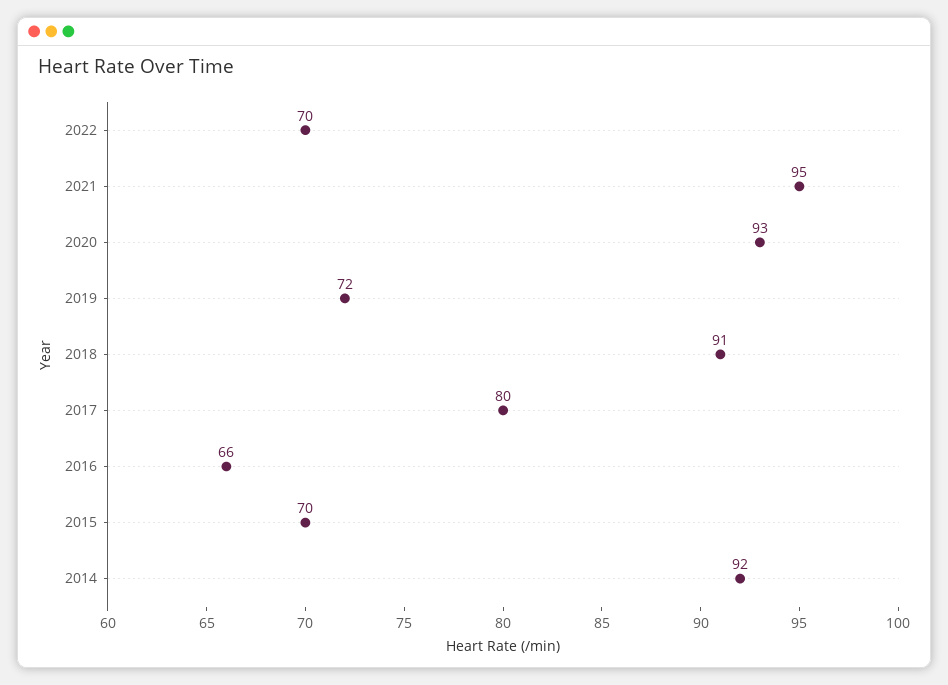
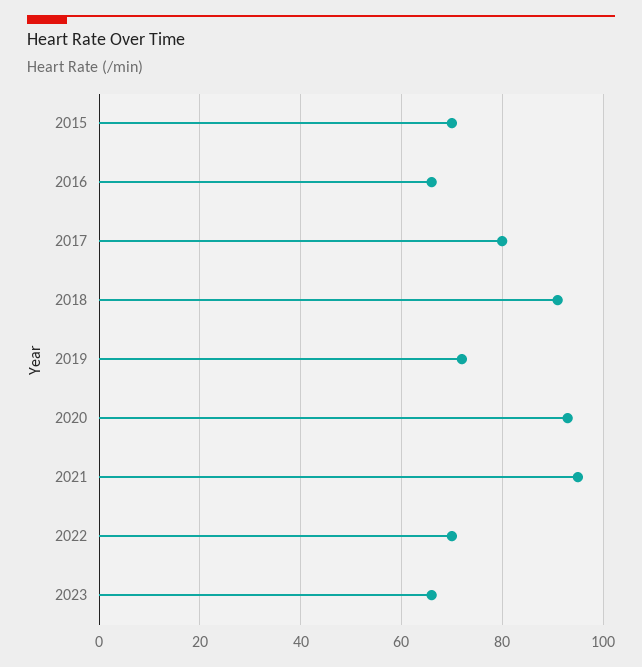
2014: 92 -> none
2023: none -> 65

